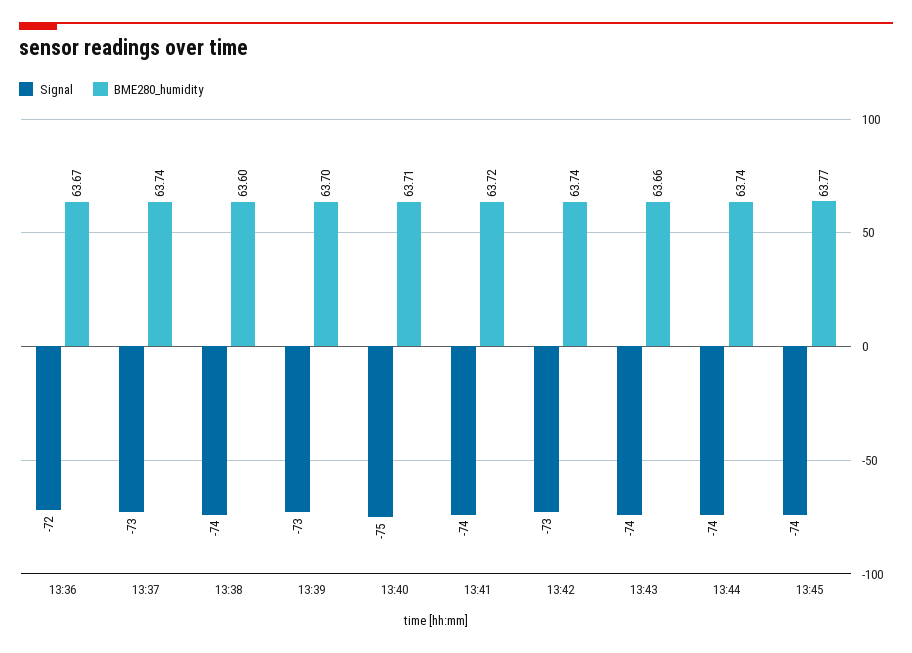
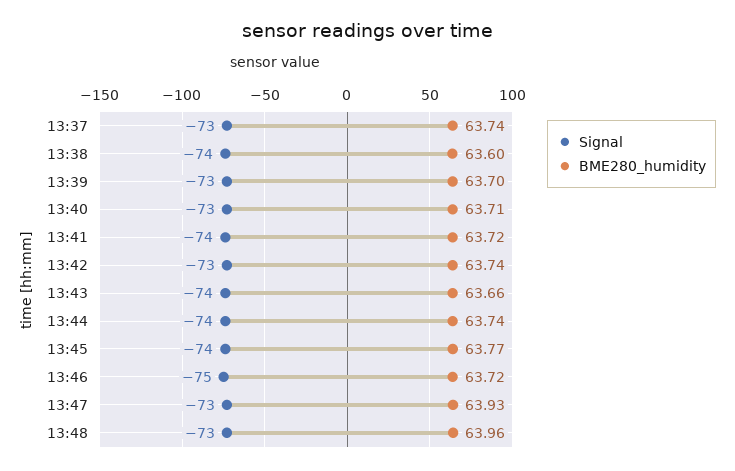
Signal, 13:36: -72 -> none
BME280_humidity, 13:36: 63.67 -> none
Signal, 13:40: -75 -> -73
Signal, 13:46: none -> -75
BME280_humidity, 13:46: none -> 63.72
Signal, 13:47: none -> -73
BME280_humidity, 13:47: none -> 63.93
Signal, 13:48: none -> -73
BME280_humidity, 13:48: none -> 63.96

